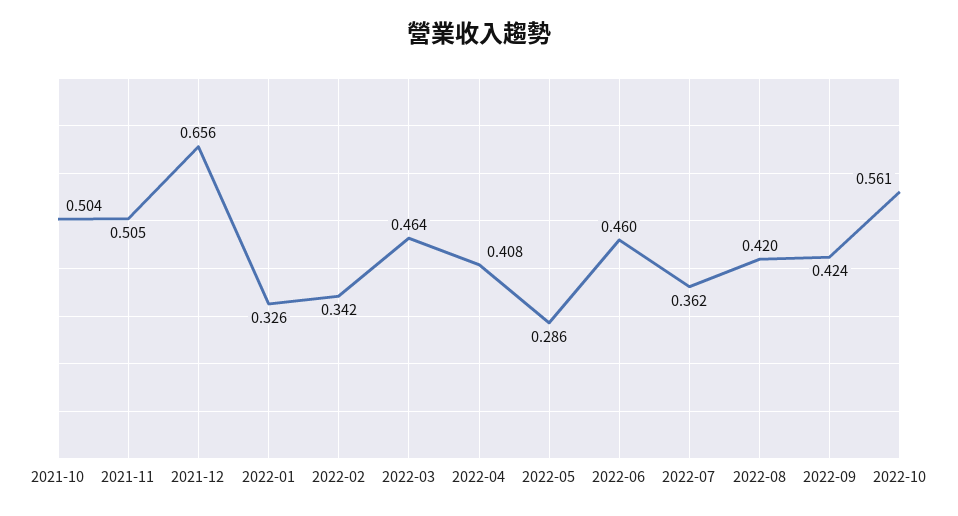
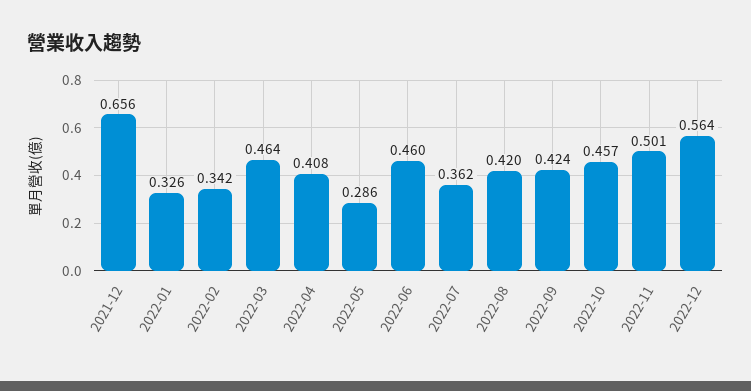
2021-10: 0.504 -> none
2021-11: 0.505 -> none
2022-10: 0.561 -> 0.457
2022-11: none -> 0.501
2022-12: none -> 0.564

